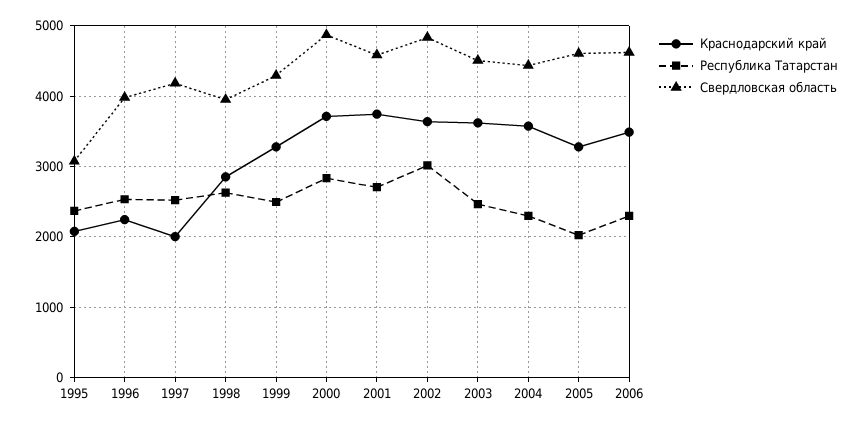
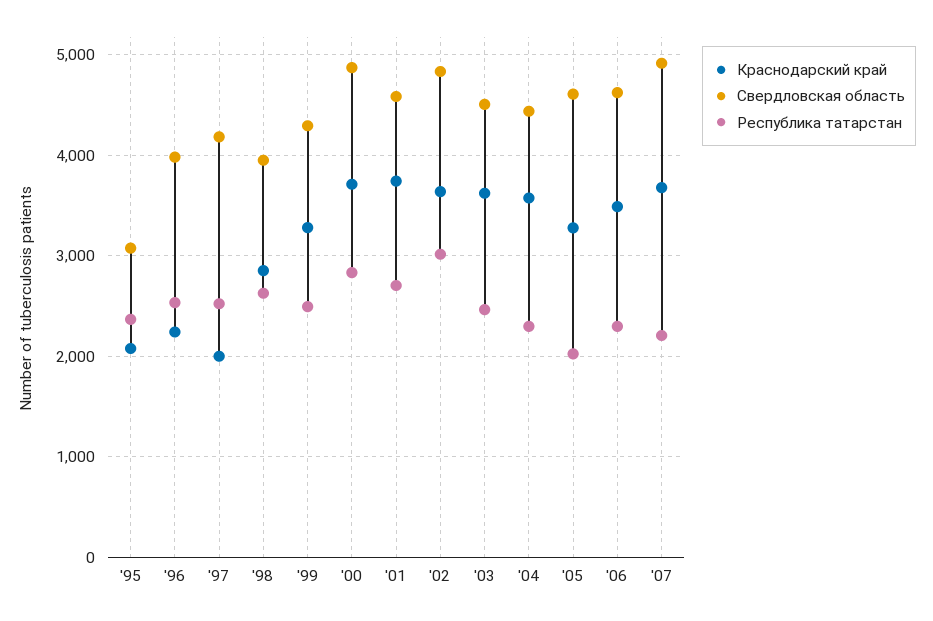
Краснодарский край, '07: none -> 3700
Свердловская область, '07: none -> 4900
Республика Татарстан, '07: none -> 2200

